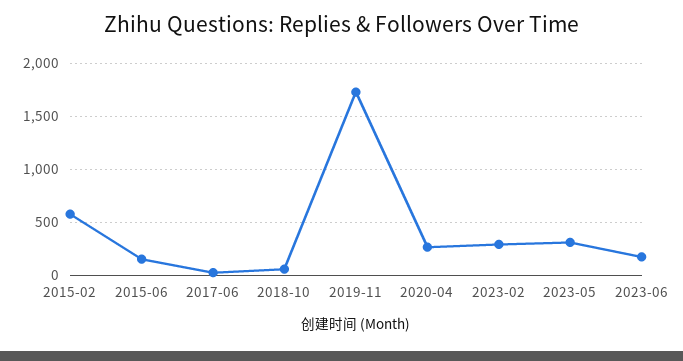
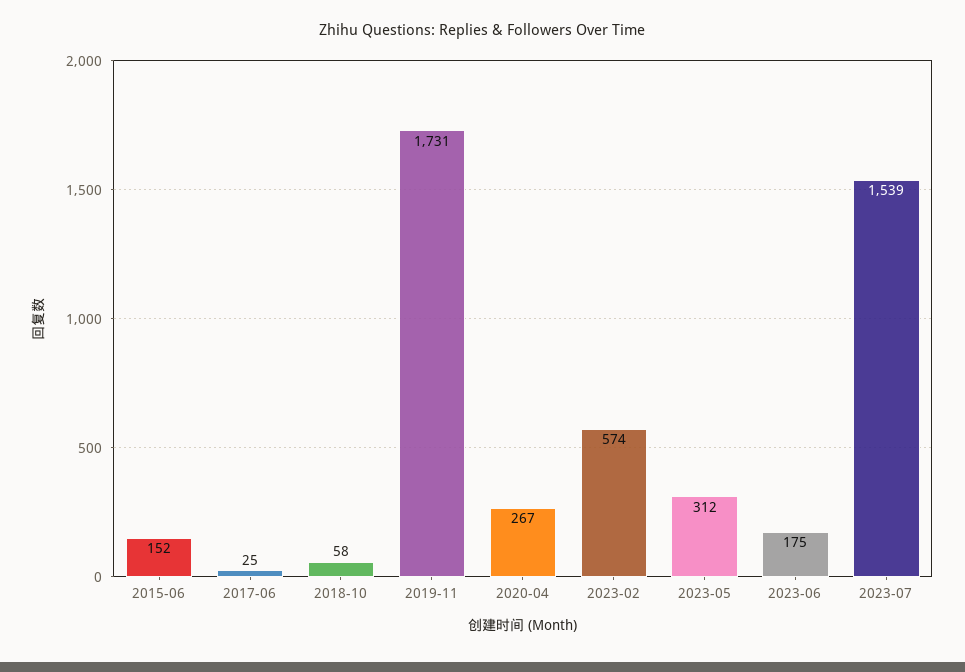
2015-02: 600 -> none
2023-02: 300 -> 574
2023-07: none -> 1539

